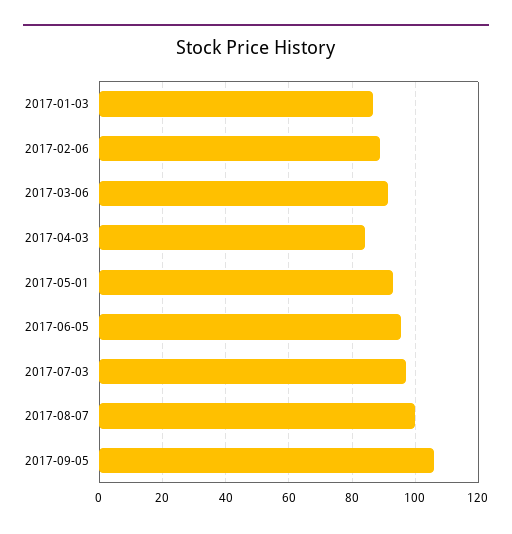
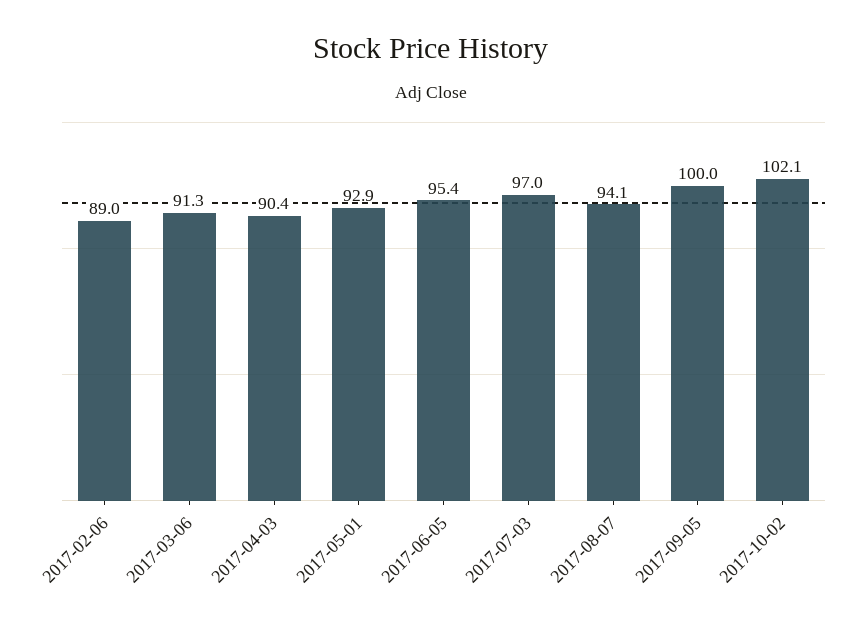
2017-01-03: 86 -> none
2017-04-03: 84 -> 90.4
2017-08-07: 100 -> 94.1
2017-09-05: 106 -> 100
2017-10-02: none -> 102.1

